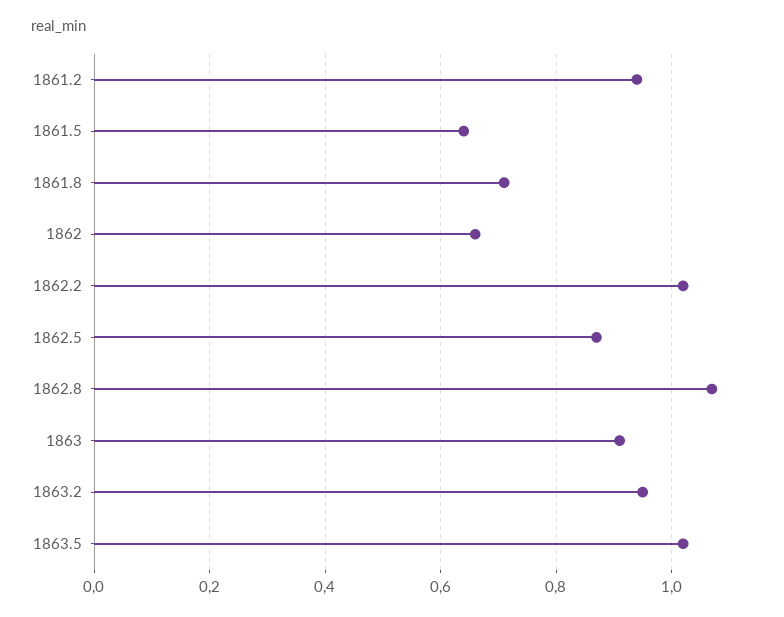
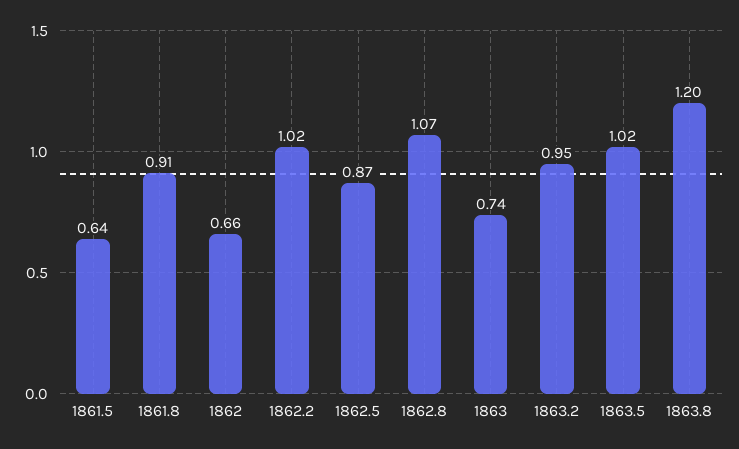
1861.2: 0.95 -> none
1861.8: 0.7 -> 0.91
1863: 0.9 -> 0.74
1863.8: none -> 1.2

